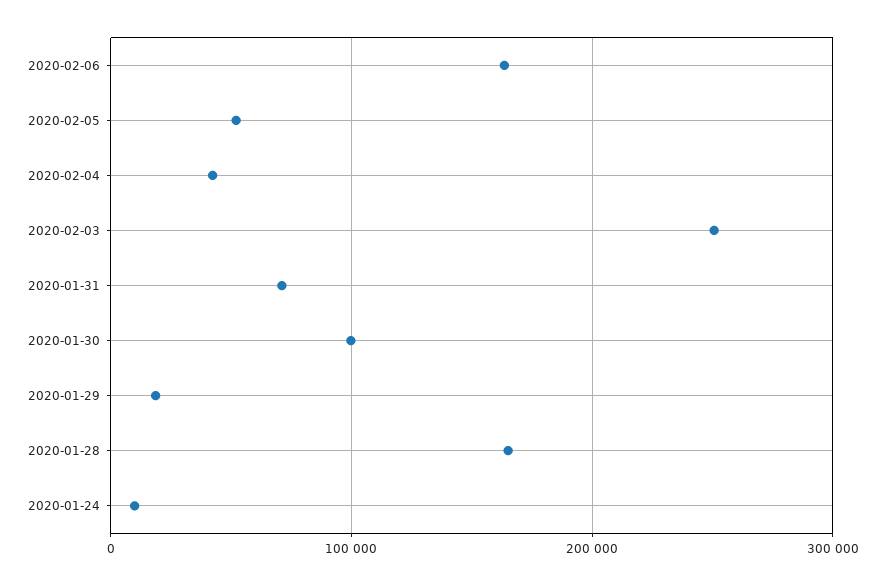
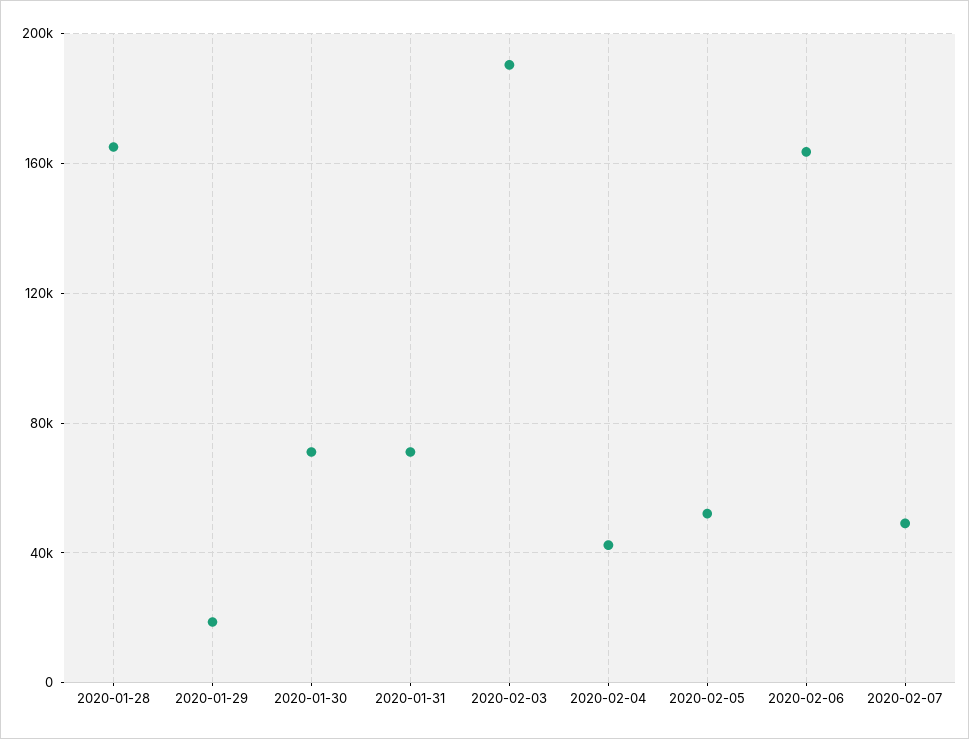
2020-02-03: 250000 -> 190000
2020-01-30: 100000 -> 70000
2020-01-24: 10000 -> none
2020-02-07: none -> 50000

